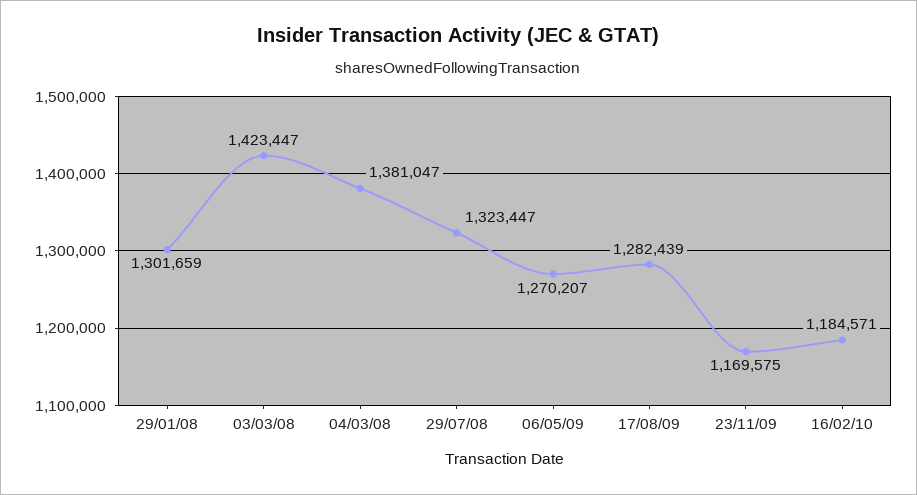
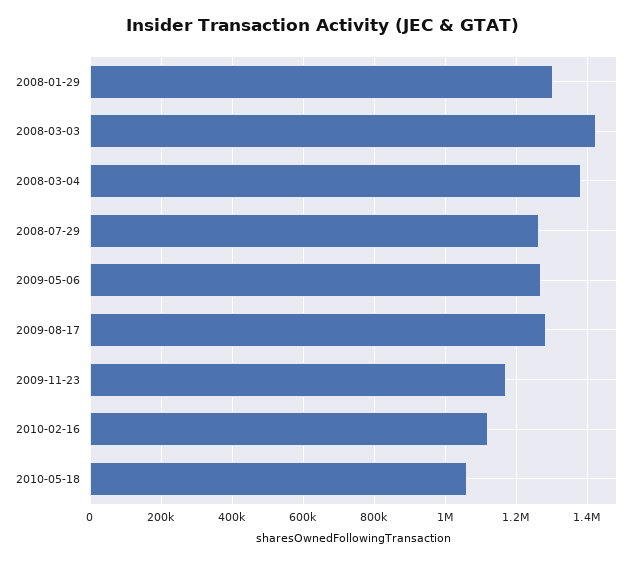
29/07/08: 1323447 -> 1260000
16/02/10: 1184571 -> 1120000
2010-05-18: none -> 1060000

